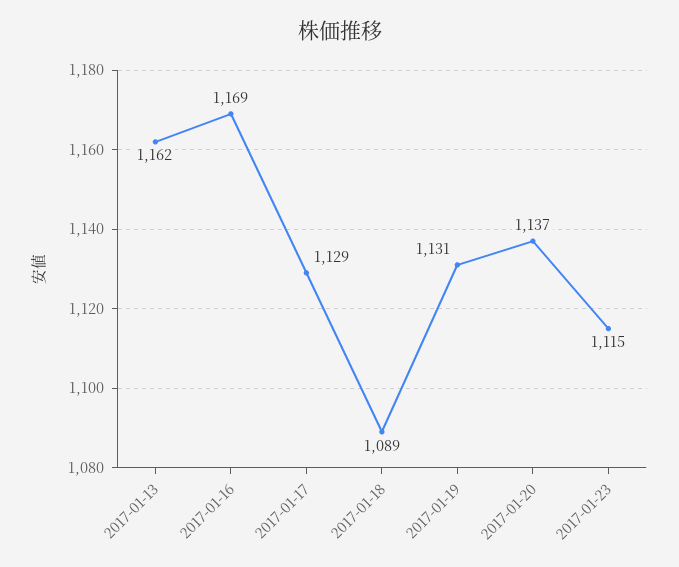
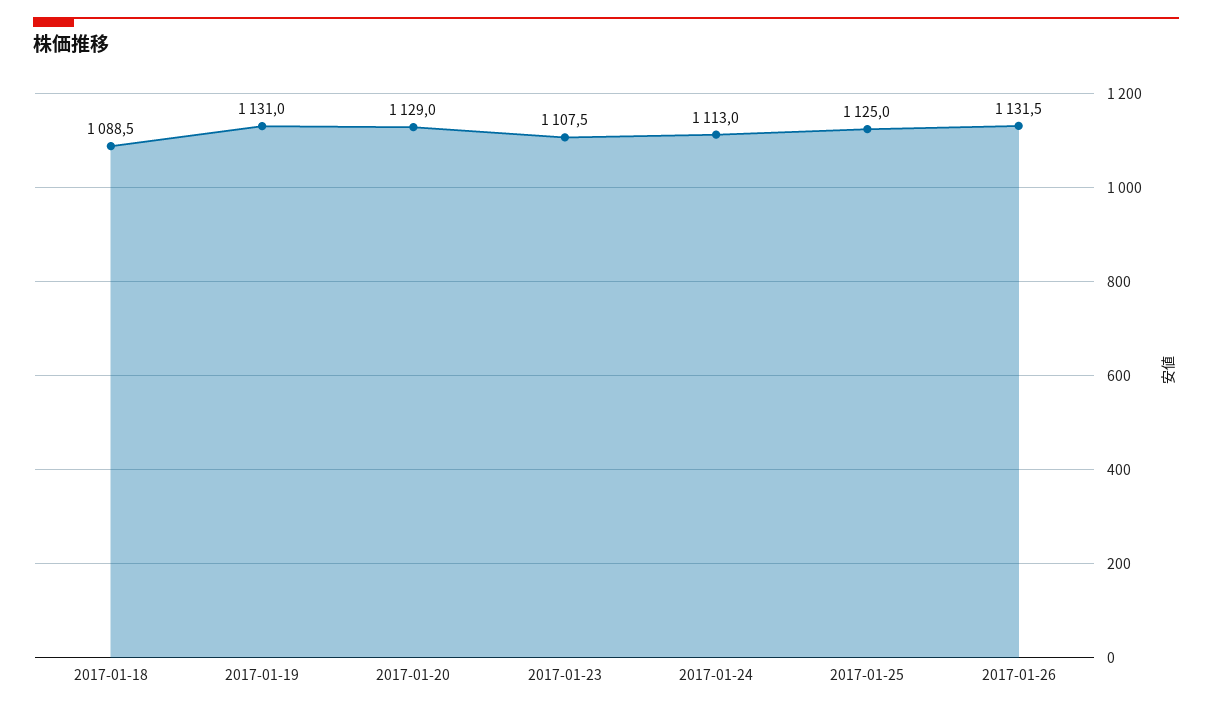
2017-01-13: 1162 -> none
2017-01-16: 1169 -> none
2017-01-17: 1129 -> none
2017-01-20: 1137 -> 1129
2017-01-23: 1115 -> 1107.5
2017-01-24: none -> 1113
2017-01-25: none -> 1125
2017-01-26: none -> 1131.5

